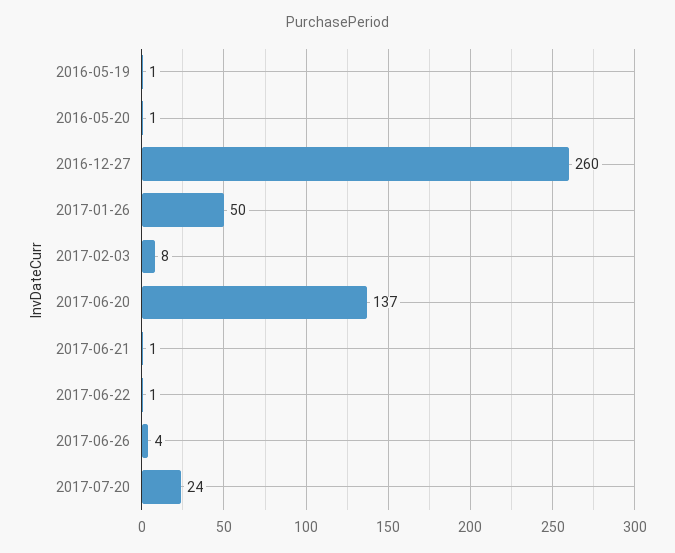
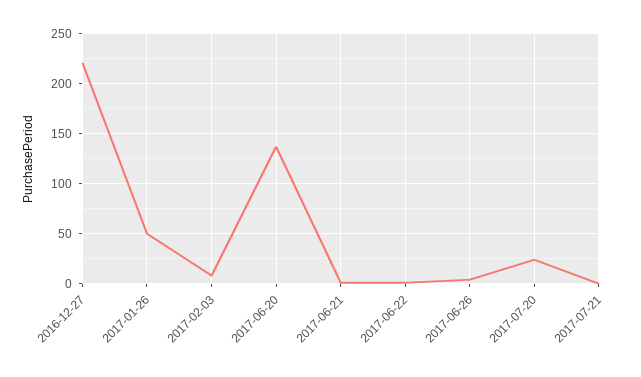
2016-05-19: 1 -> none
2016-05-20: 1 -> none
2016-12-27: 260 -> 220
2017-07-21: none -> 0

